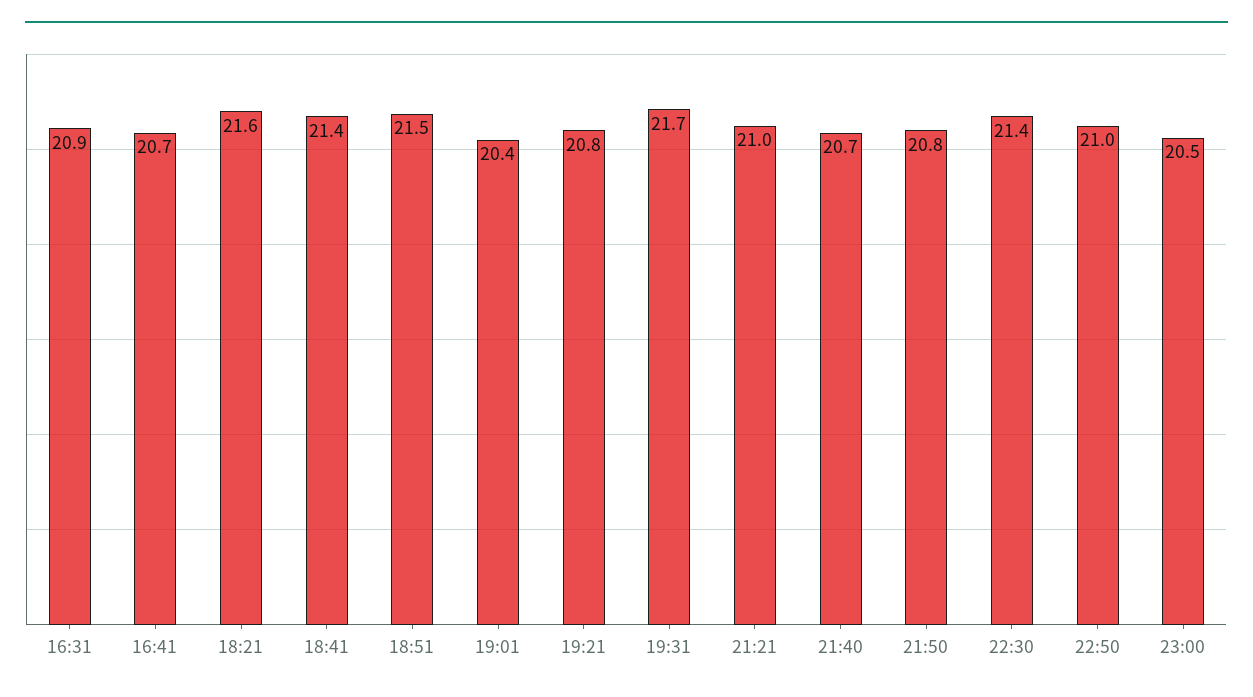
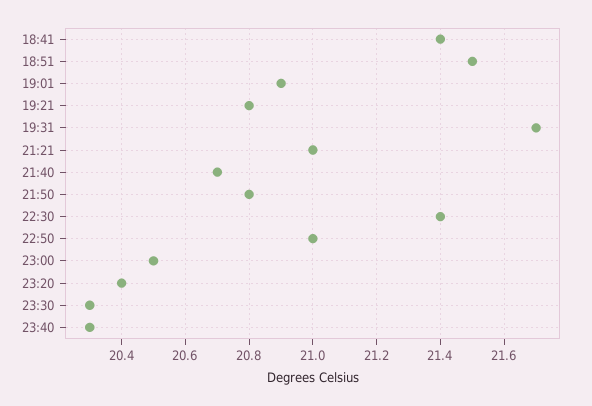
16:31: 20.9 -> none
16:41: 20.7 -> none
18:21: 21.6 -> none
19:01: 20.4 -> 20.9
23:20: none -> 20.4
23:30: none -> 20.3
23:40: none -> 20.3

